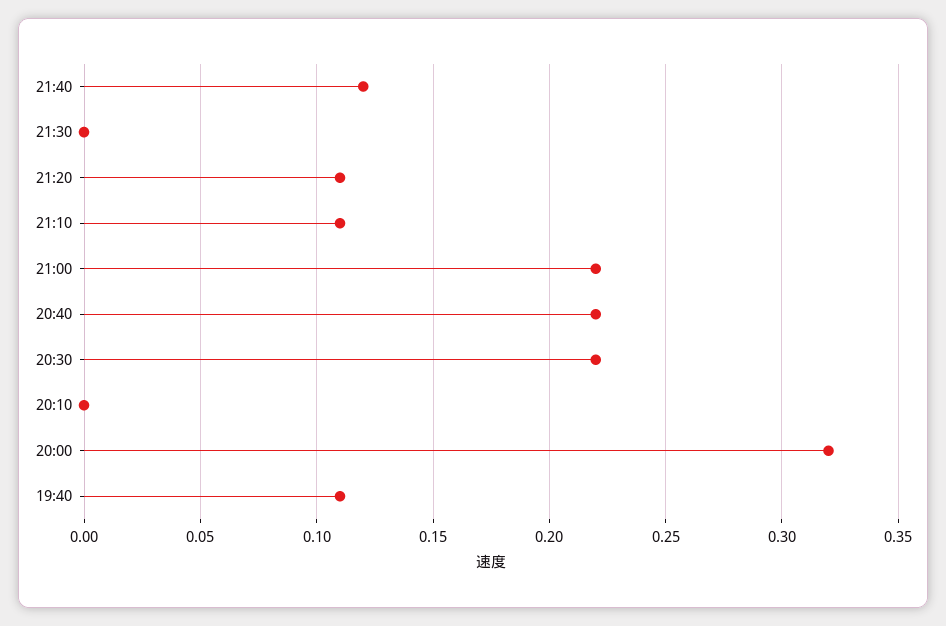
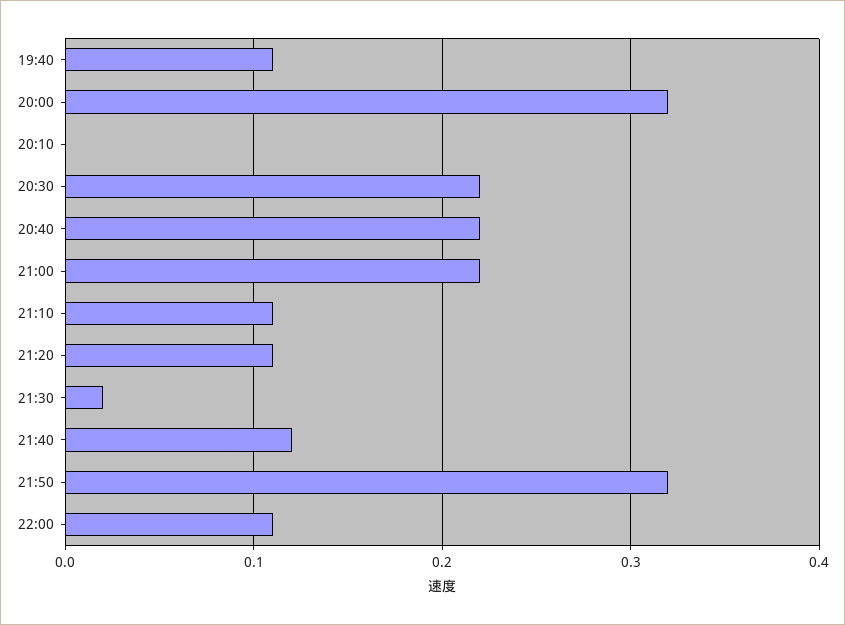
21:30: 0 -> 0.02
21:50: none -> 0.32
22:00: none -> 0.11

